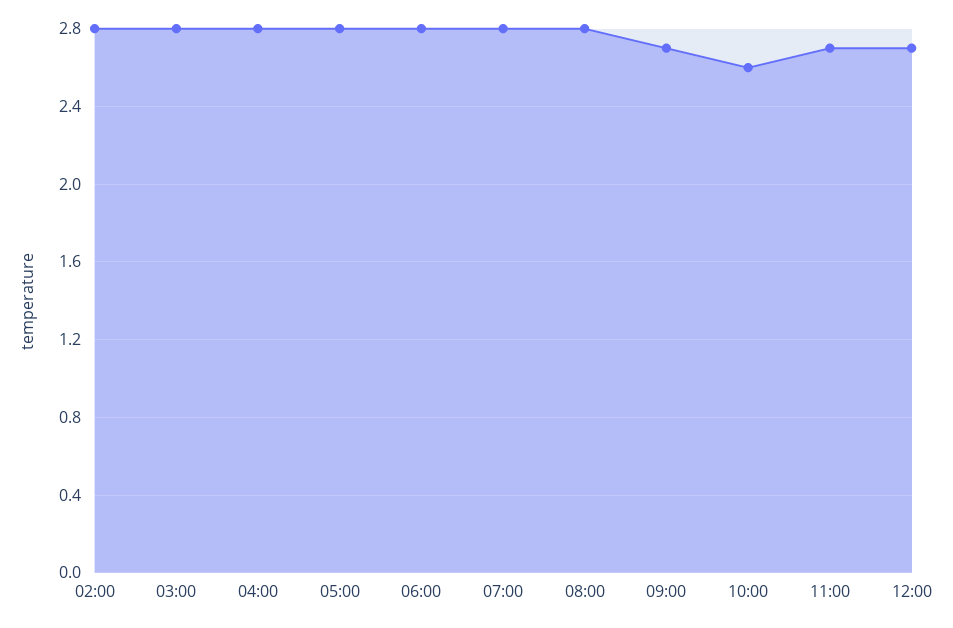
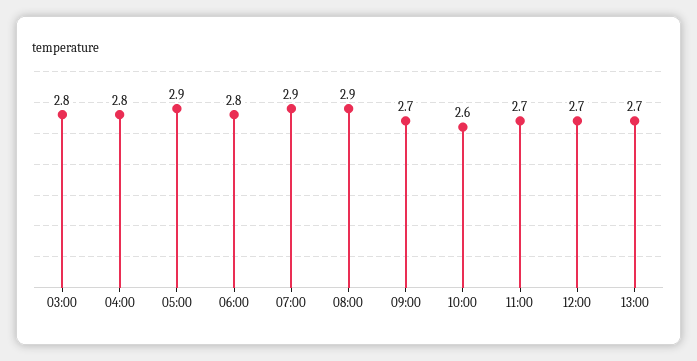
02:00: 2.8 -> none
05:00: 2.8 -> 2.9
07:00: 2.8 -> 2.9
08:00: 2.8 -> 2.9
13:00: none -> 2.7

